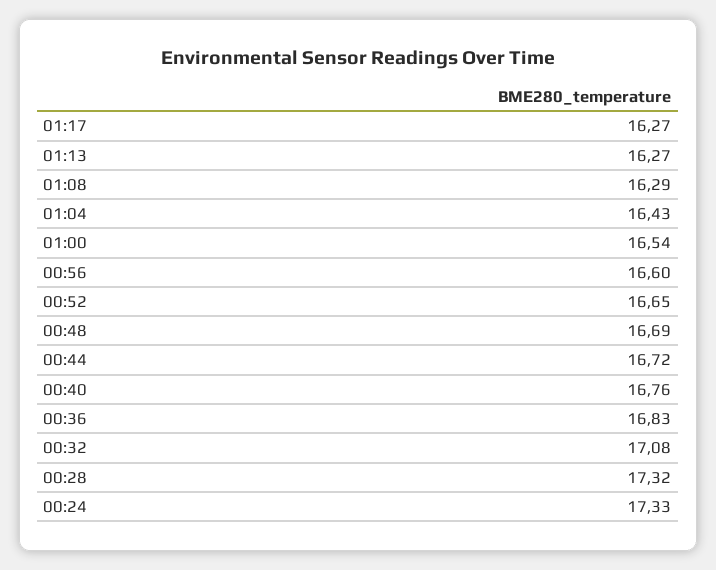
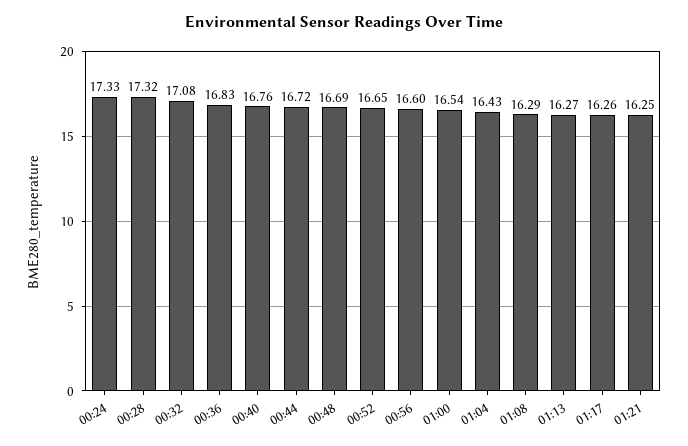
01:17: 16.27 -> 16.26
01:21: none -> 16.25

